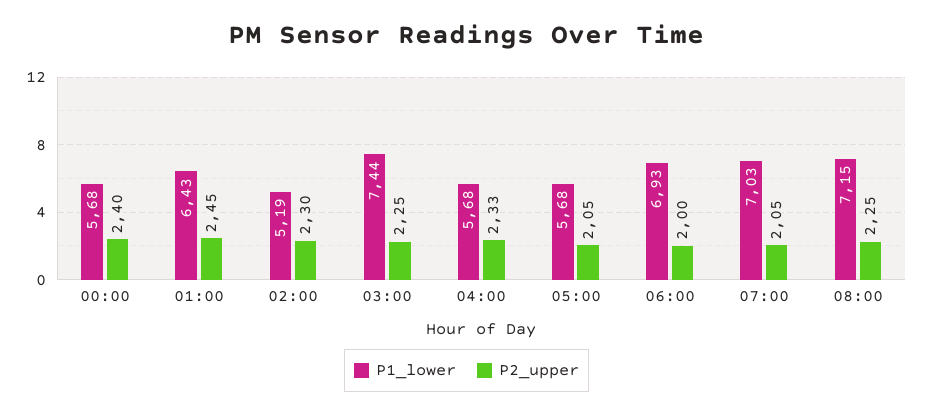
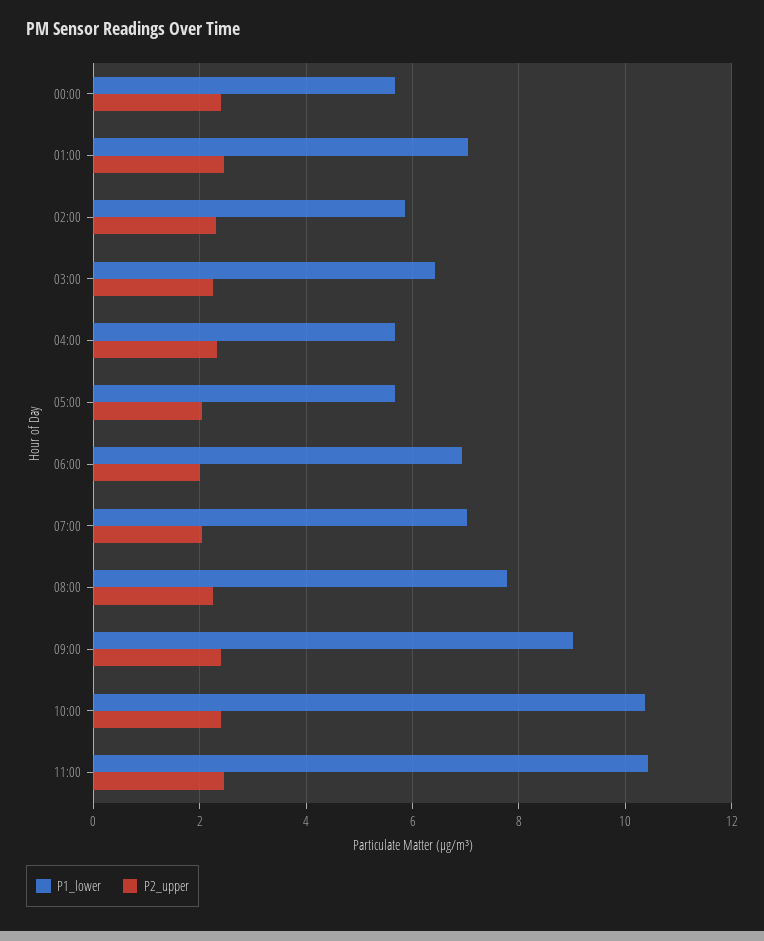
P1_lower, 01:00: 6.43 -> 7
P1_lower, 02:00: 5.19 -> 5.8
P1_lower, 03:00: 7.44 -> 6.4
P1_lower, 08:00: 7.15 -> 7.8
P1_lower, 09:00: none -> 9
P2_upper, 09:00: none -> 2.4
P1_lower, 10:00: none -> 10.4
P2_upper, 10:00: none -> 2.4
P1_lower, 11:00: none -> 10.4
P2_upper, 11:00: none -> 2.4

